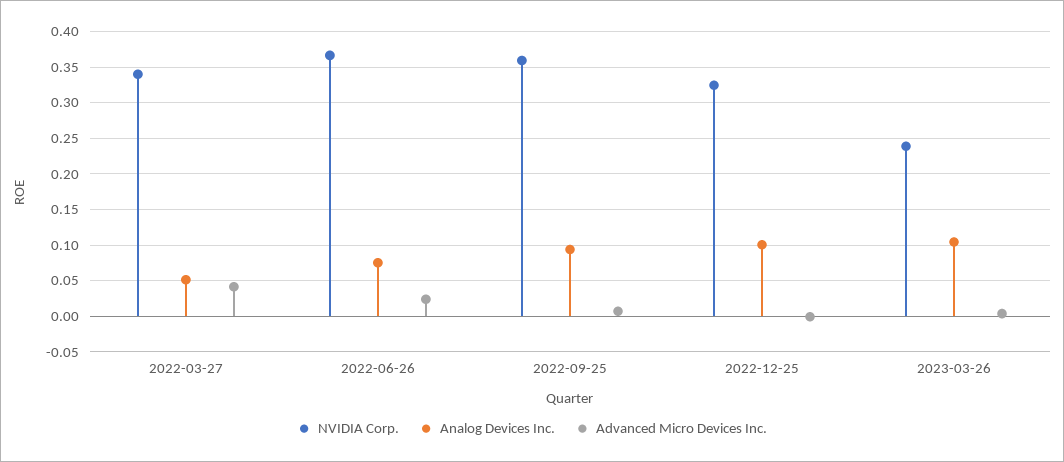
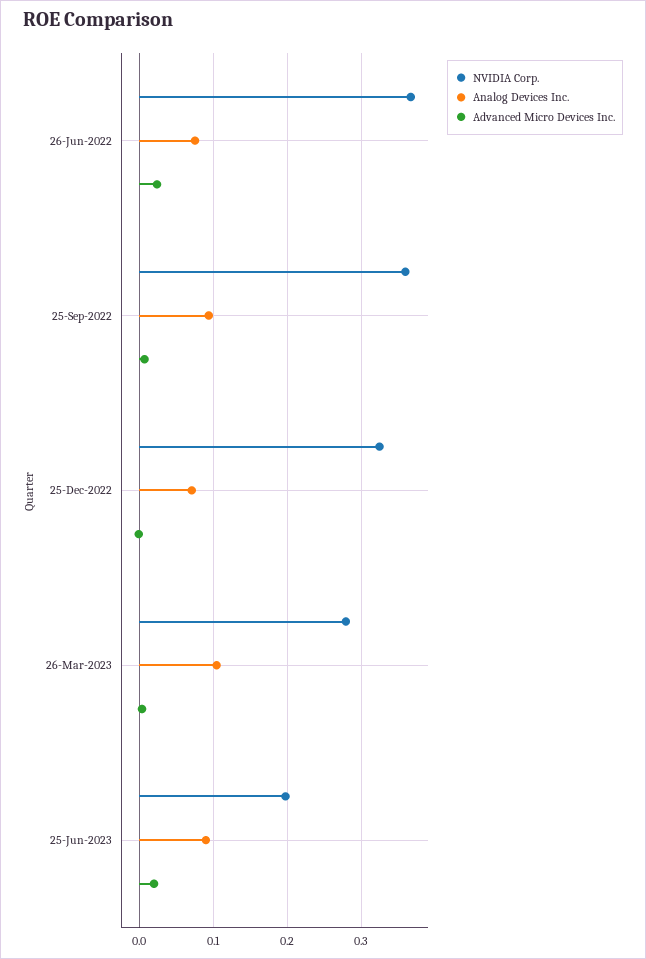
NVIDIA Corp., 2022-03-27: 0.34 -> none
Analog Devices Inc., 2022-03-27: 0.05 -> none
Advanced Micro Devices Inc., 2022-03-27: 0.04 -> none
Analog Devices Inc., 2022-12-25: 0.1 -> 0.07
NVIDIA Corp., 2023-03-26: 0.24 -> 0.28
NVIDIA Corp., 25-Jun-2023: none -> 0.2
Analog Devices Inc., 25-Jun-2023: none -> 0.09
Advanced Micro Devices Inc., 25-Jun-2023: none -> 0.02

